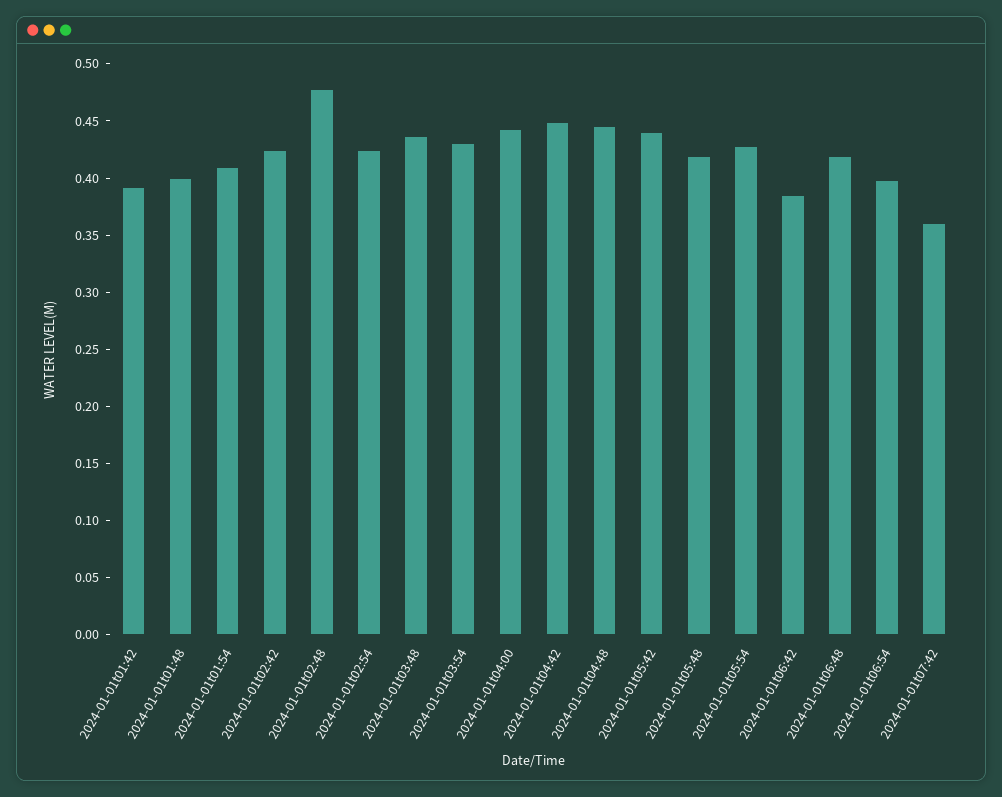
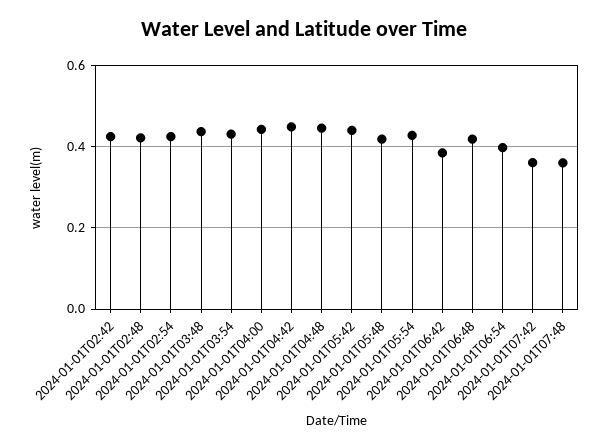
2024-01-01t01:42: 0.39 -> none
2024-01-01t01:48: 0.4 -> none
2024-01-01t01:54: 0.41 -> none
2024-01-01t02:48: 0.48 -> 0.42
2024-01-01T07:48: none -> 0.36

